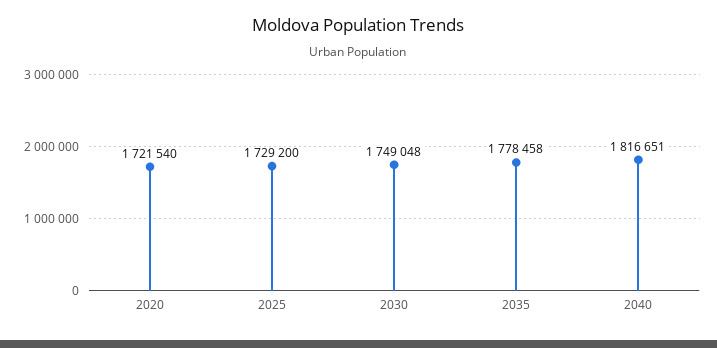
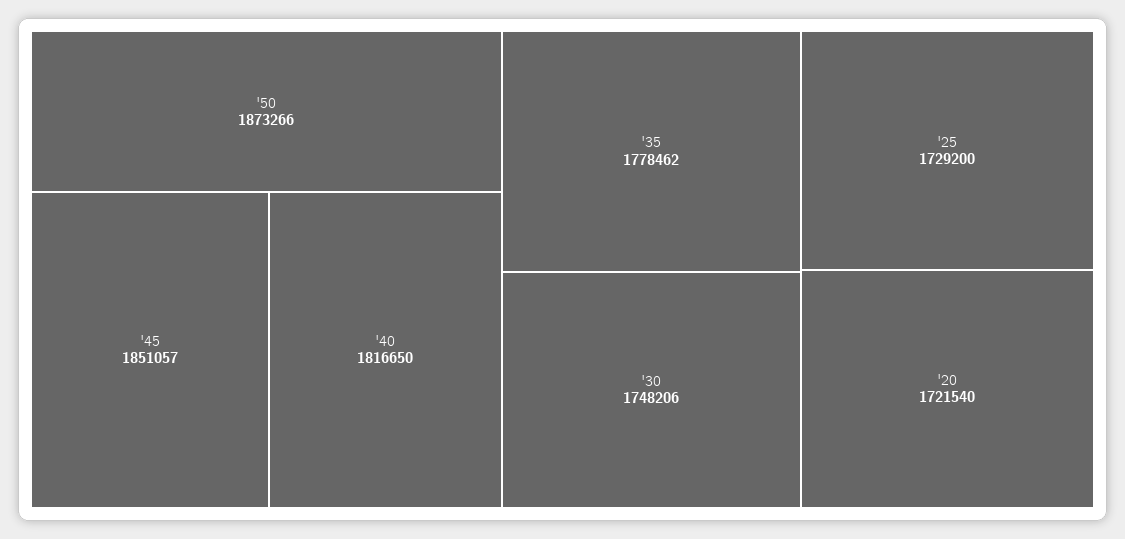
2030: 1749048 -> 1748206
2035: 1778458 -> 1778462
2040: 1816651 -> 1816650
'50: none -> 1873266
'45: none -> 1851057

